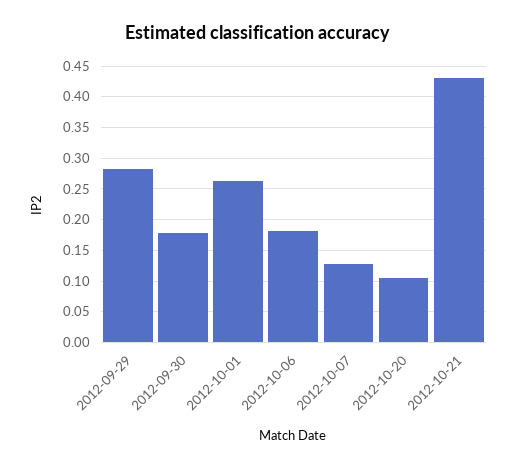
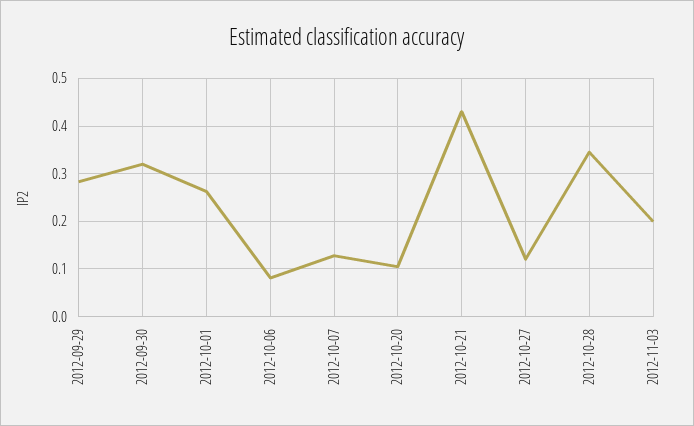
2012-09-30: 0.18 -> 0.32
2012-10-06: 0.18 -> 0.08
2012-10-27: none -> 0.12
2012-10-28: none -> 0.34
2012-11-03: none -> 0.2

